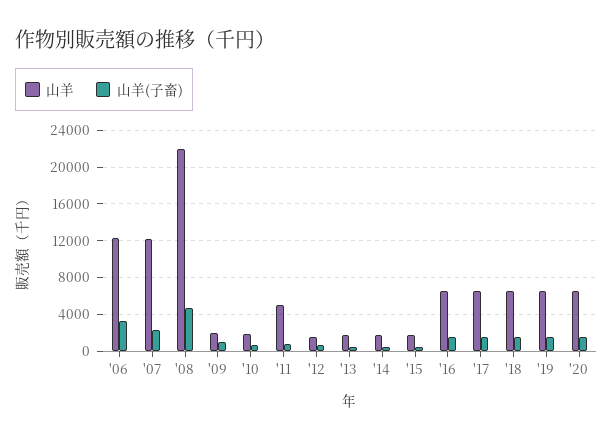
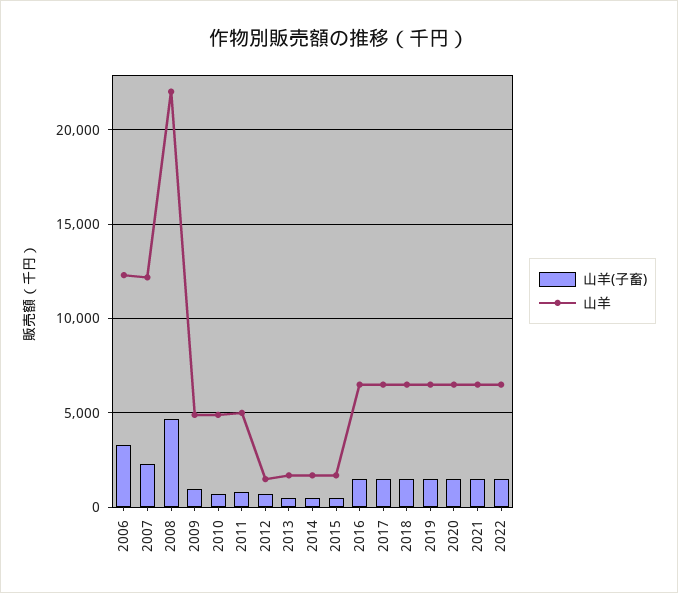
山羊, '09: 2000 -> 5000
山羊, '10: 2000 -> 5000
山羊(子畜), 2021: none -> 1500
山羊, 2021: none -> 6500
山羊(子畜), 2022: none -> 1500
山羊, 2022: none -> 6500

